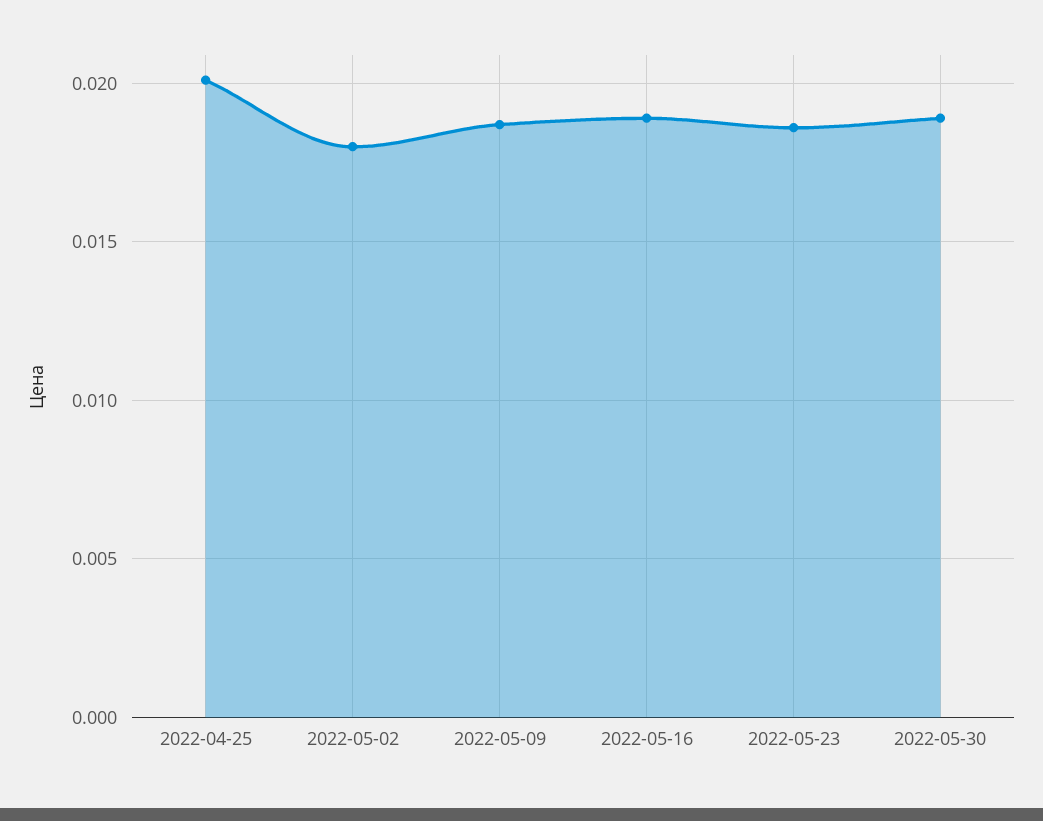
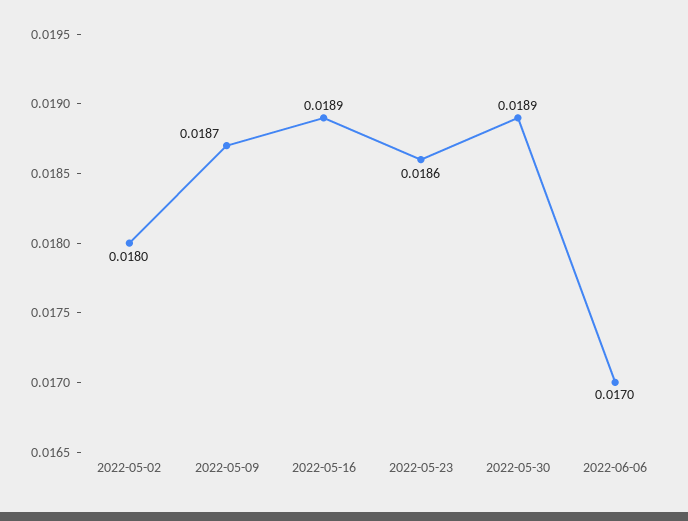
2022-04-25: 0.02 -> none
2022-06-06: none -> 0.017

